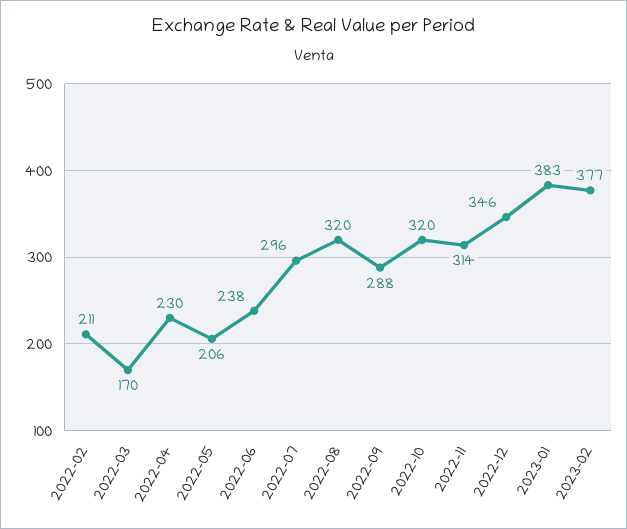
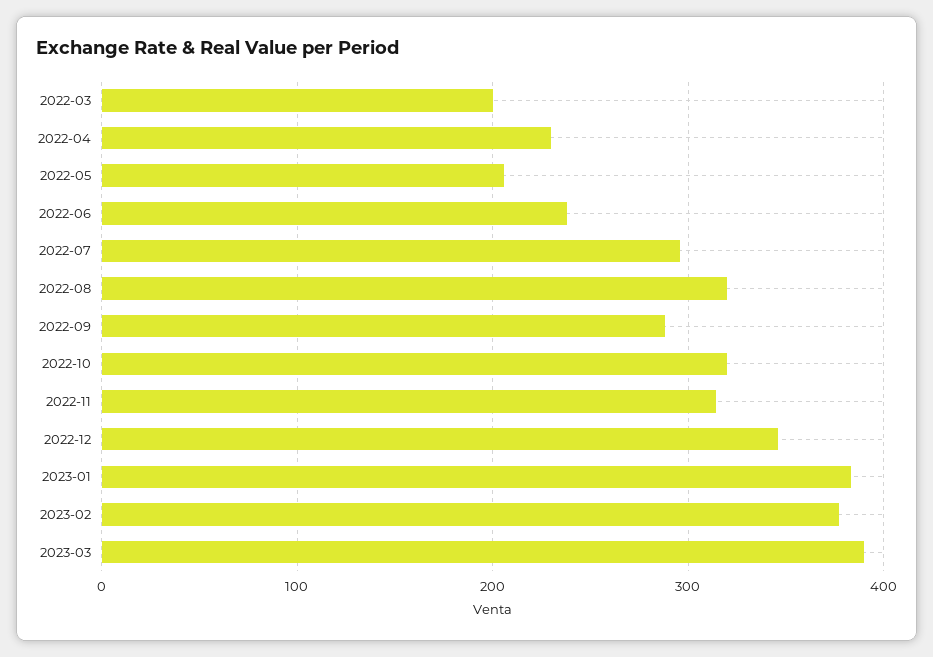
2022-02: 211 -> none
2022-03: 170 -> 200
2023-03: none -> 390

